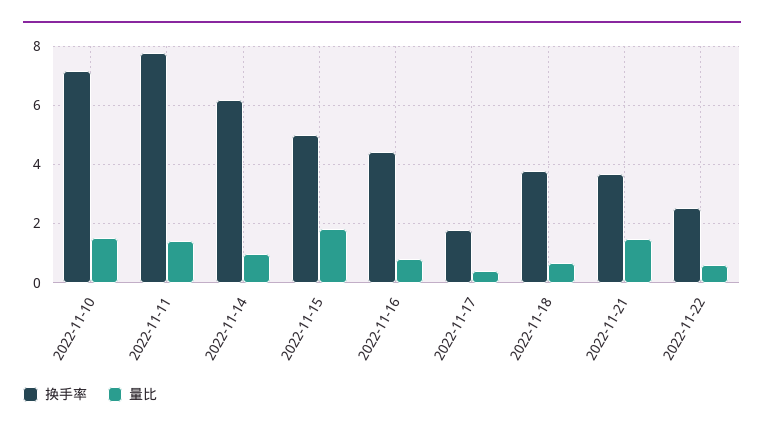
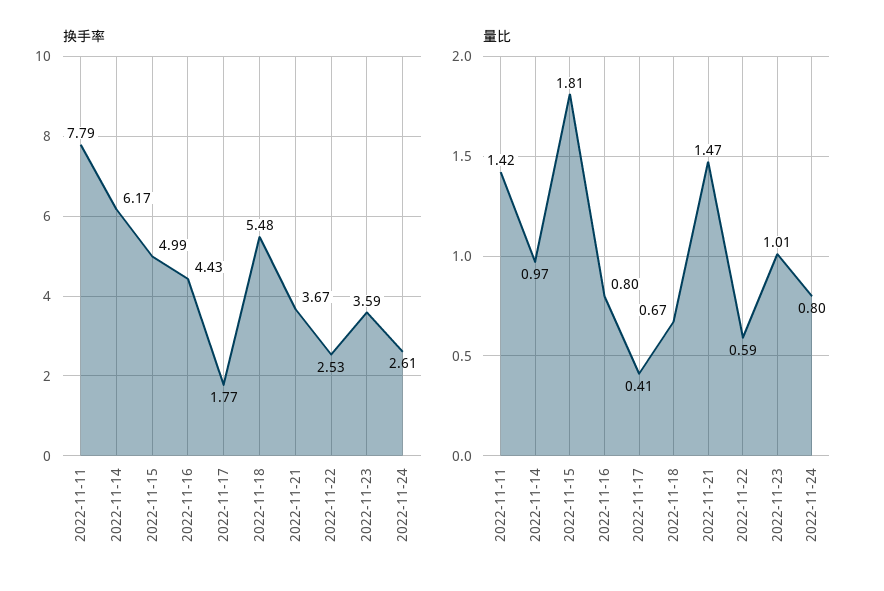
换手率, 2022-11-10: 7.25 -> none
量比, 2022-11-10: 1.5 -> none
换手率, 2022-11-18: 3.75 -> 5.48
换手率, 2022-11-23: none -> 3.59
换手率, 2022-11-24: none -> 2.61
量比, 2022-11-23: none -> 1.01
量比, 2022-11-24: none -> 0.8

